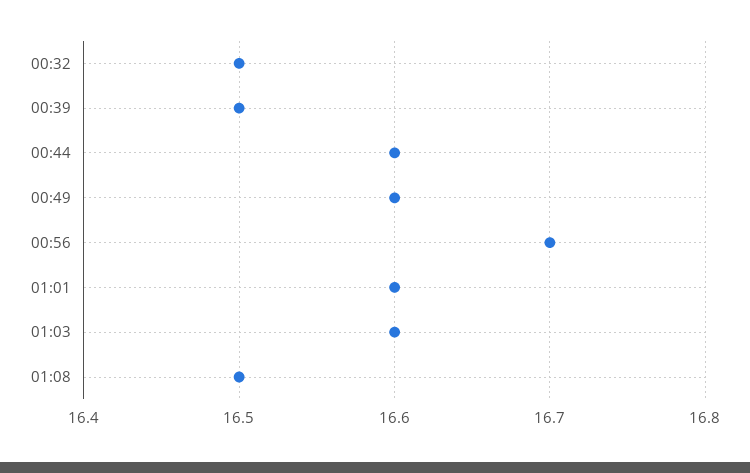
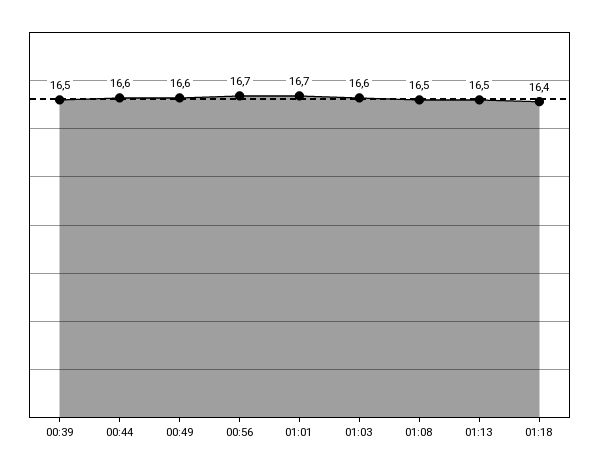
00:32: 16.5 -> none
01:01: 16.6 -> 16.7
01:13: none -> 16.5
01:18: none -> 16.4

